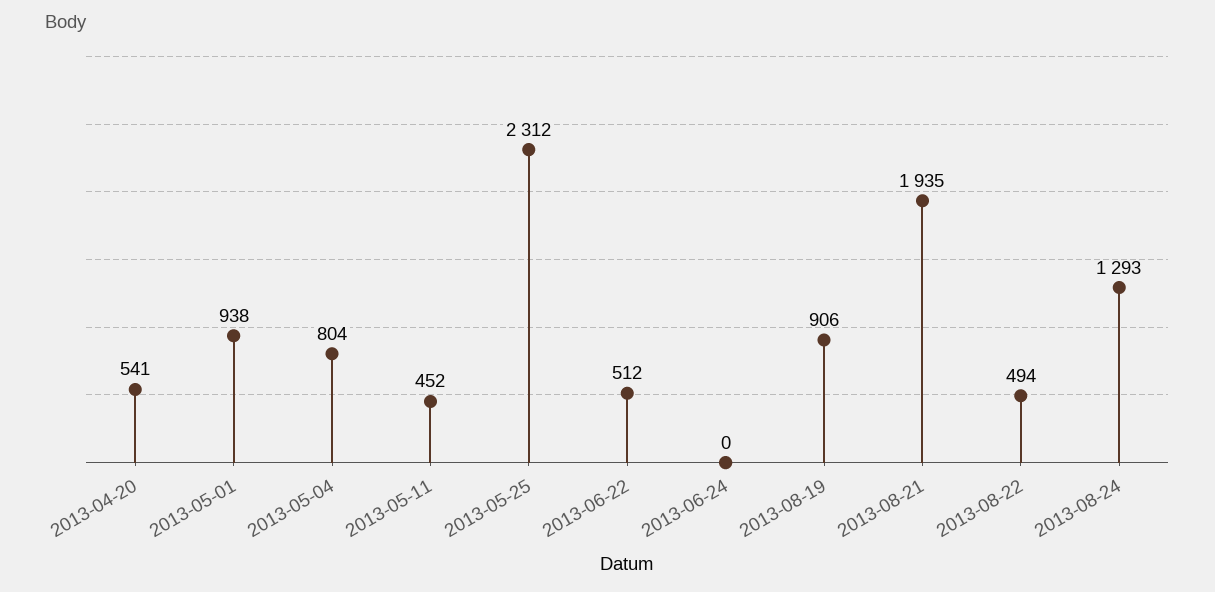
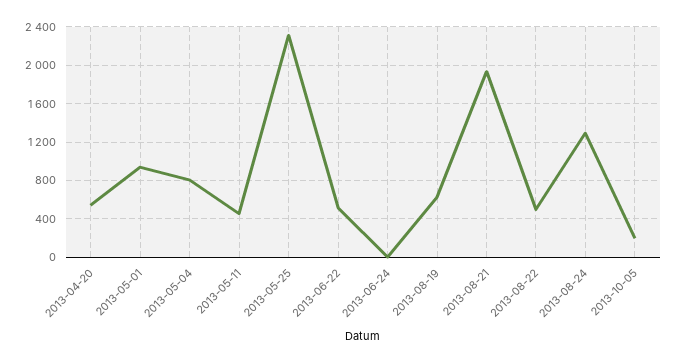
2013-08-19: 906 -> 600
2013-10-05: none -> 200

